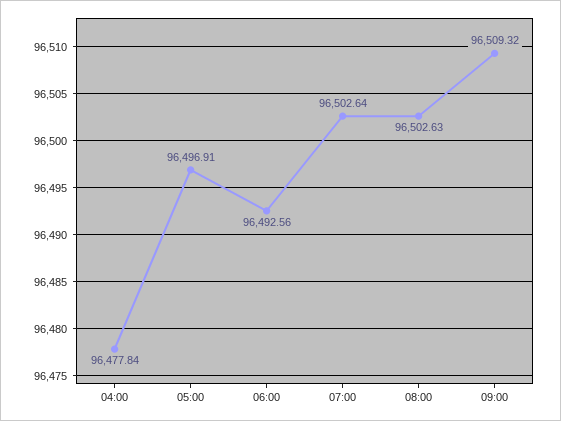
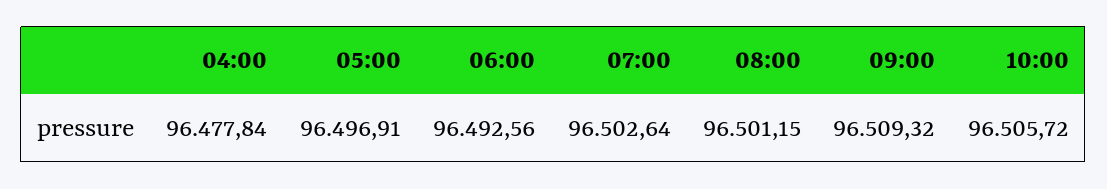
08:00: 96502.63 -> 96501.15
10:00: none -> 96505.72

